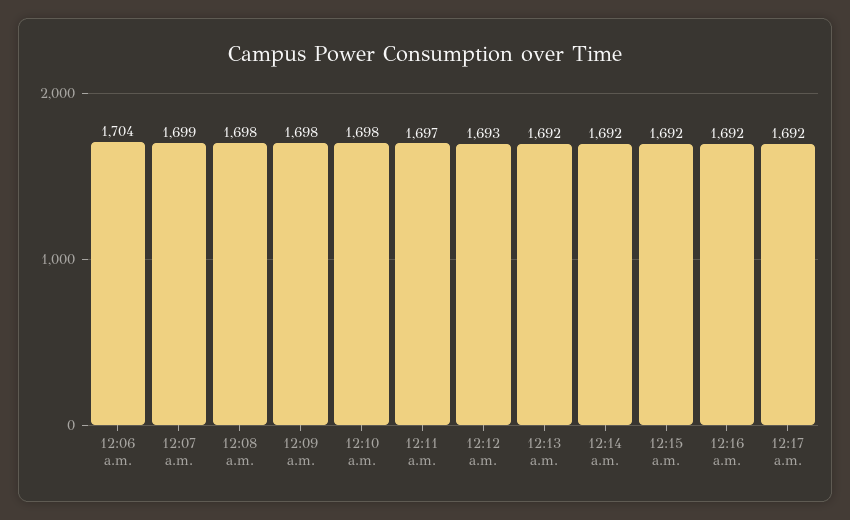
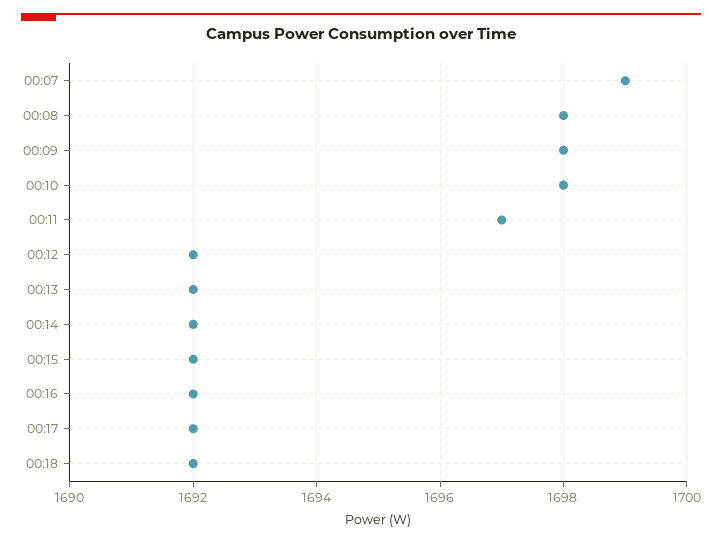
12:06 a.m.: 1704 -> none
12:12 a.m.: 1693 -> 1692
00:18: none -> 1692

